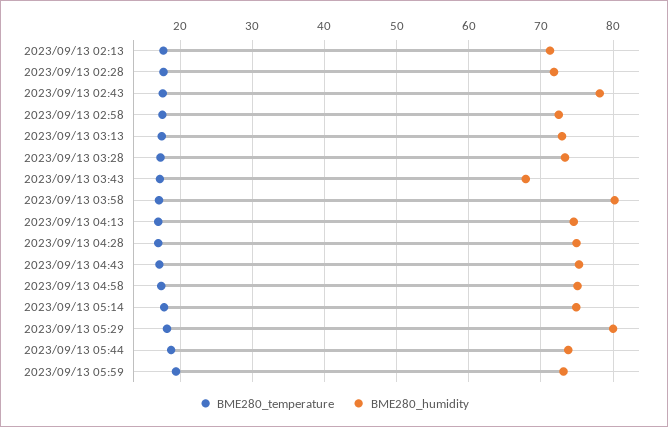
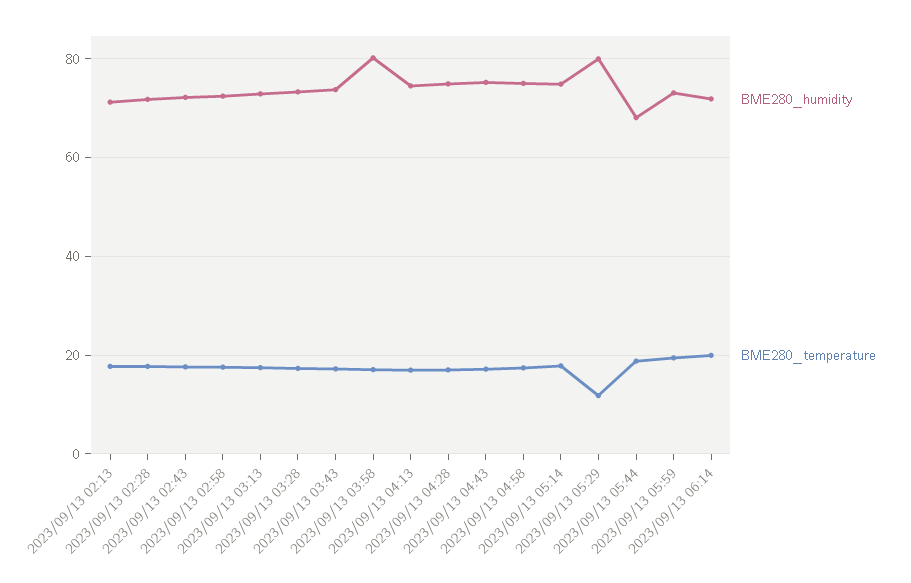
BME280_humidity, 2023/09/13 02:43: 78 -> 72
BME280_humidity, 2023/09/13 03:43: 68 -> 74
BME280_temperature, 2023/09/13 05:29: 18 -> 12
BME280_humidity, 2023/09/13 05:44: 74 -> 68
BME280_humidity, 2023/09/13 06:14: none -> 72
BME280_temperature, 2023/09/13 06:14: none -> 20

